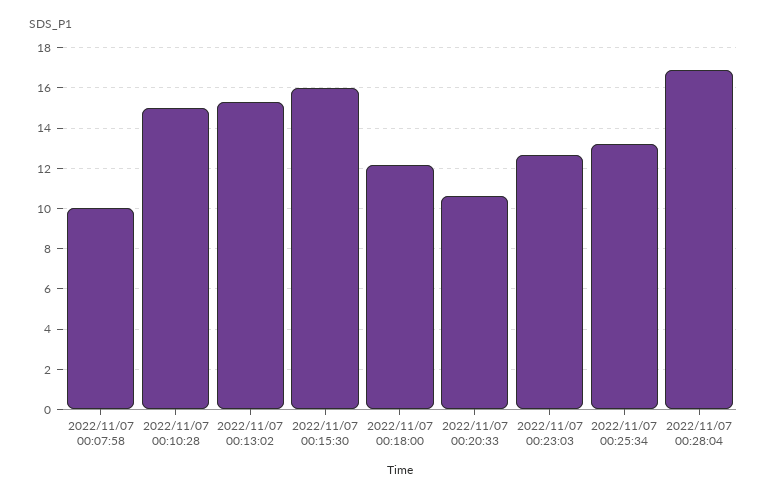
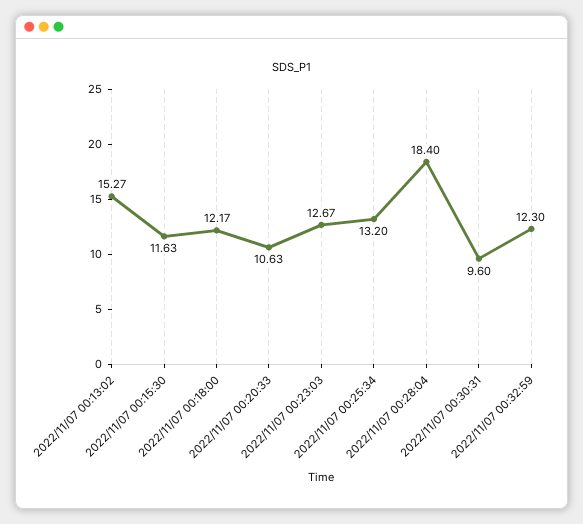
2022/11/07 00:07:58: 10 -> none
2022/11/07 00:10:28: 15 -> none
2022/11/07 00:15:30: 16 -> 11.63
2022/11/07 00:28:04: 17 -> 18.4
2022/11/07 00:30:31: none -> 9.6
2022/11/07 00:32:59: none -> 12.3

